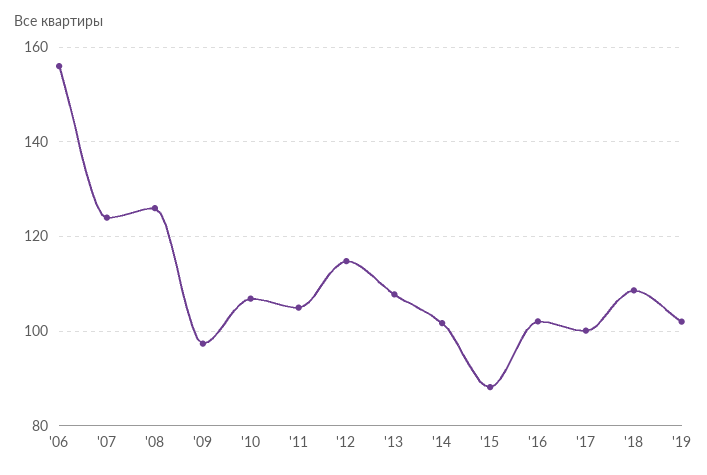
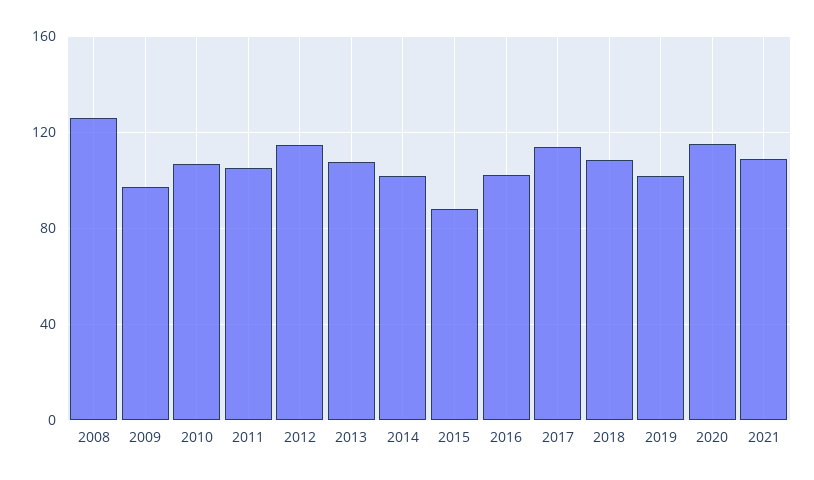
'06: 156 -> none
'07: 124 -> none
'17: 100 -> 115
2020: none -> 115
2021: none -> 110

